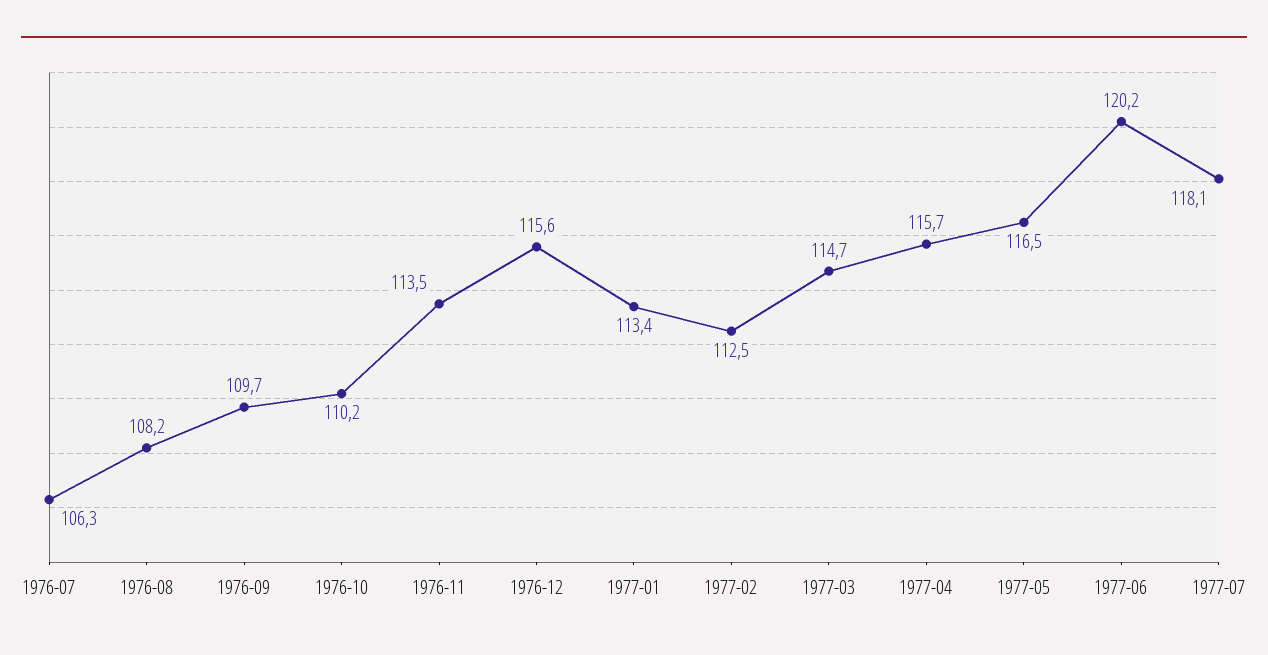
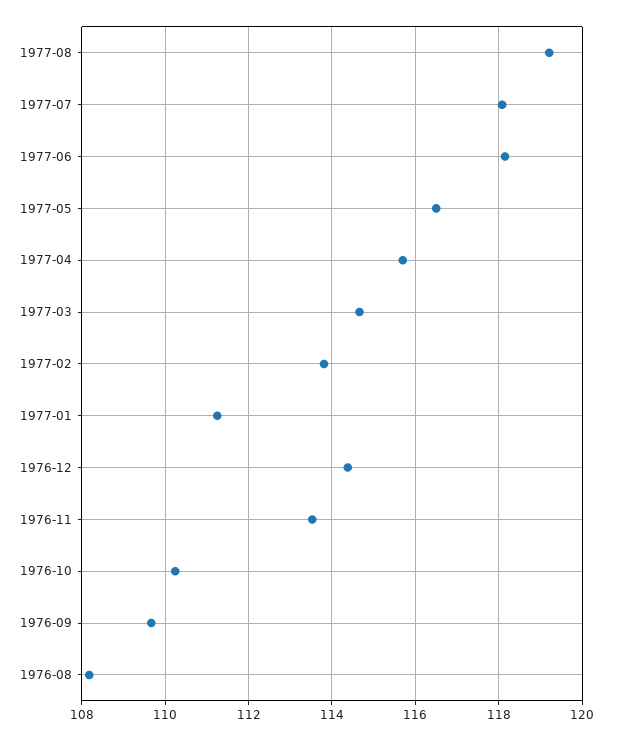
1976-07: 106.3 -> none
1976-12: 115.6 -> 114.4
1977-01: 113.4 -> 111.2
1977-02: 112.5 -> 113.8
1977-06: 120.2 -> 118.2
1977-08: none -> 119.2

